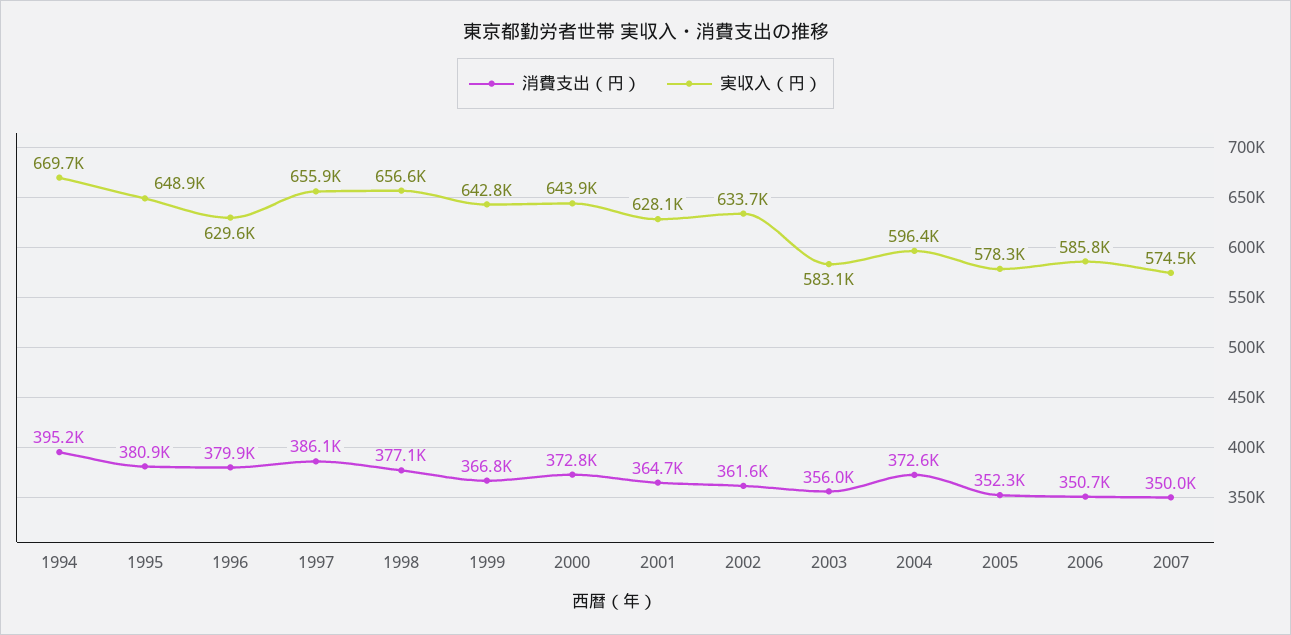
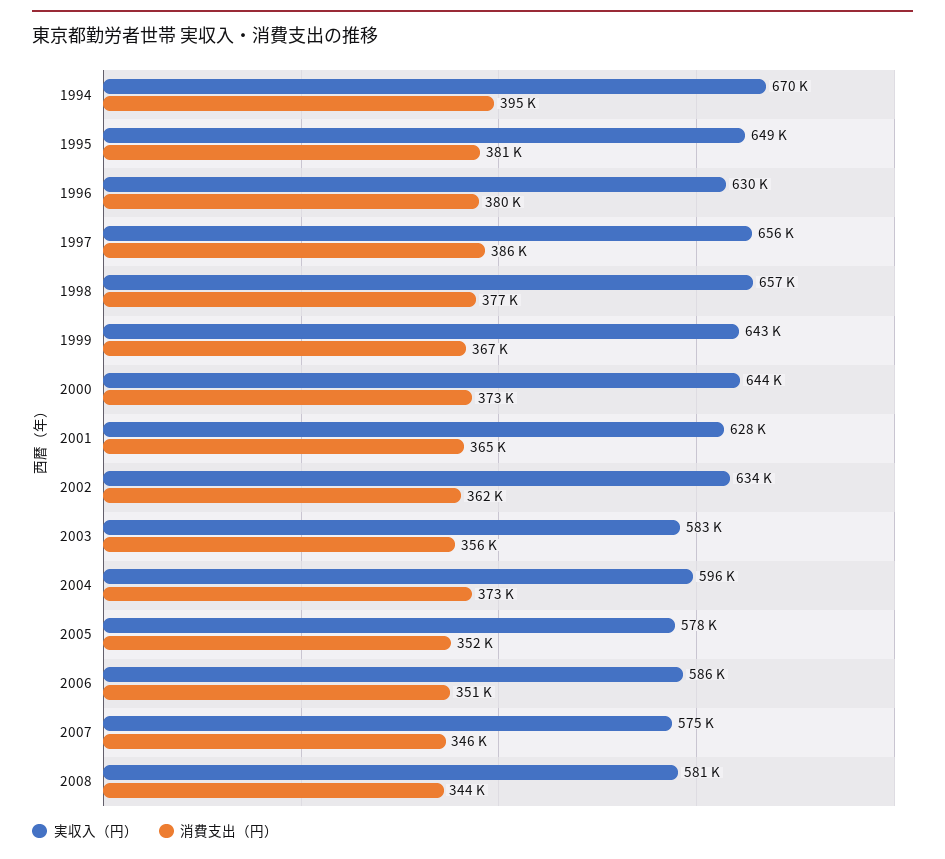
消費支出（円）, 2007: 350000 -> 346000
実収入（円）, 2008: none -> 581000
消費支出（円）, 2008: none -> 344000

